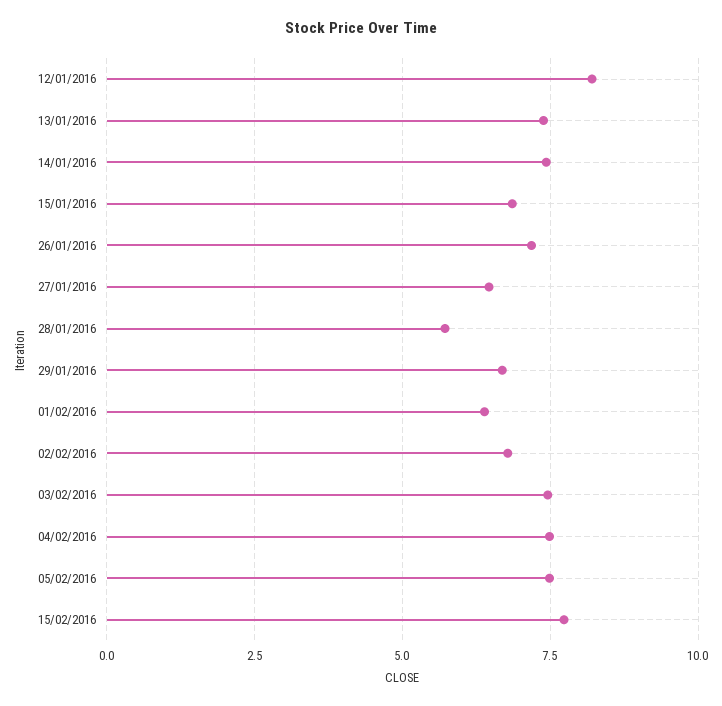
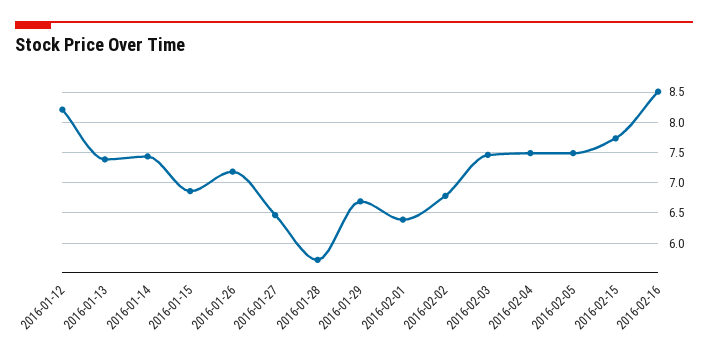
2016-02-16: none -> 8.5

